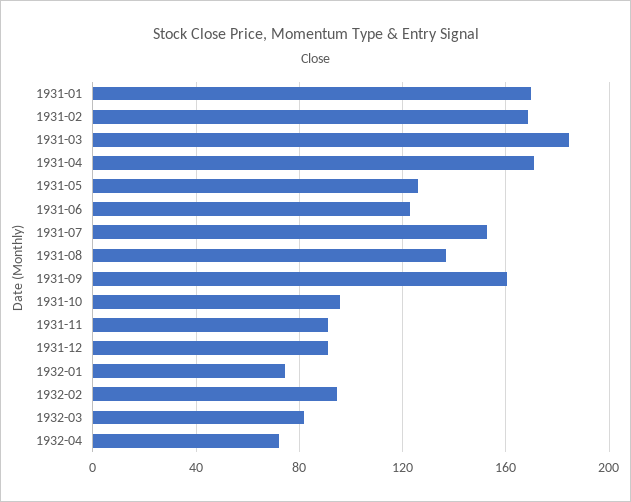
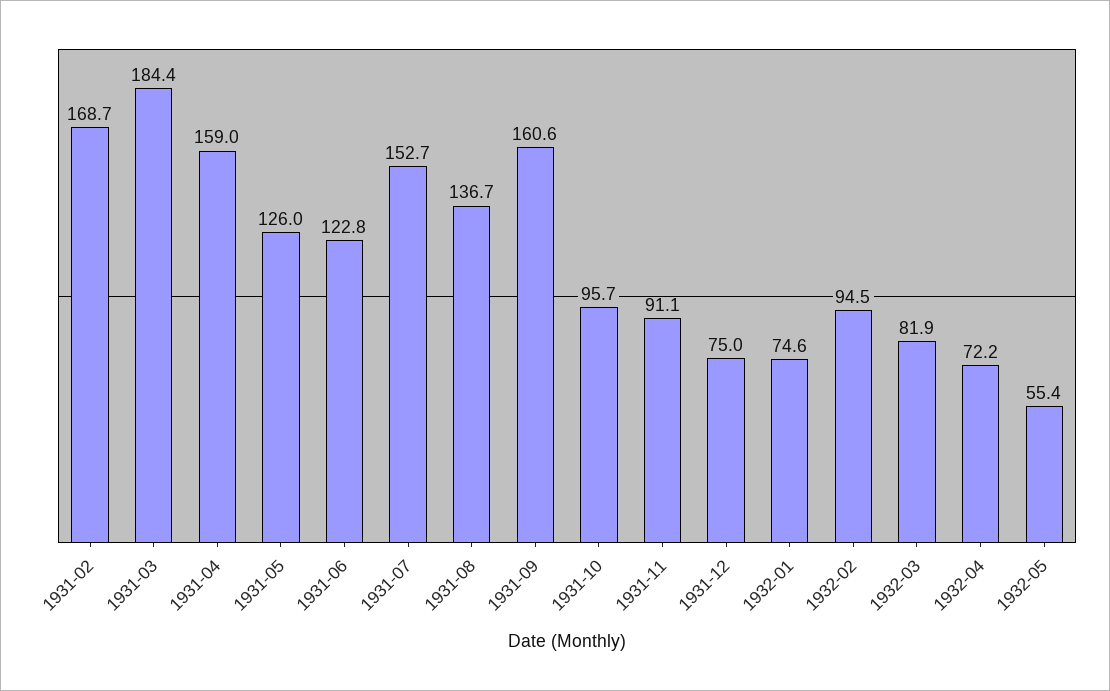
1931-01: 170 -> none
1931-04: 170 -> 159
1931-12: 90 -> 75
1932-05: none -> 55.4

